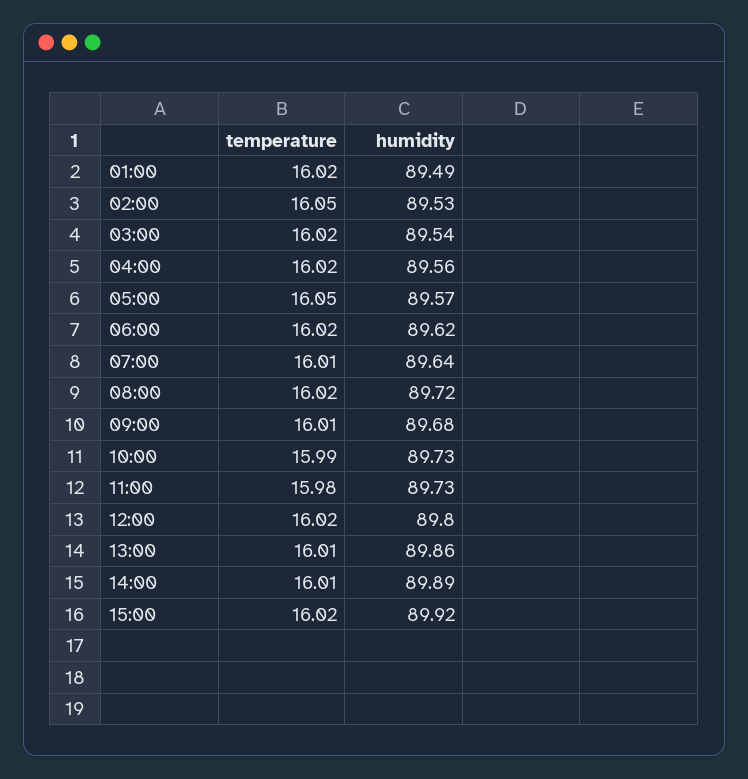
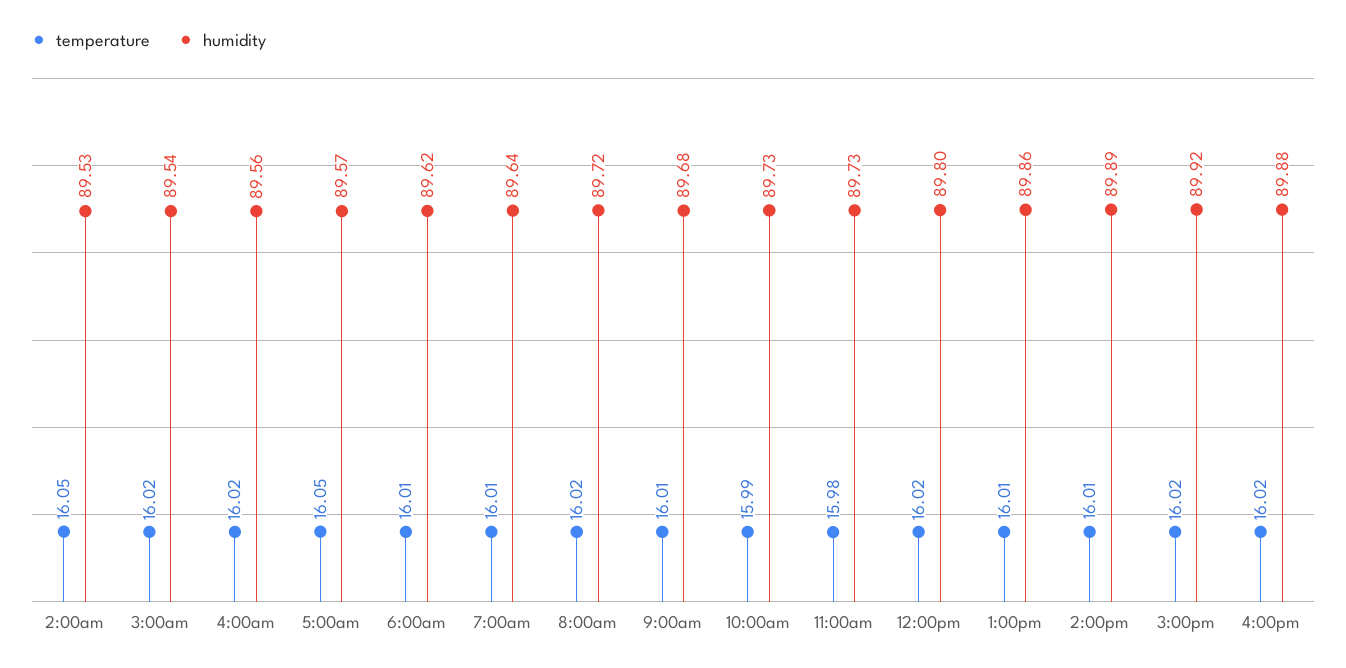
temperature, 01:00: 16.02 -> none
humidity, 01:00: 89.49 -> none
temperature, 06:00: 16.02 -> 16.01
temperature, 4:00pm: none -> 16.02
humidity, 4:00pm: none -> 89.88

